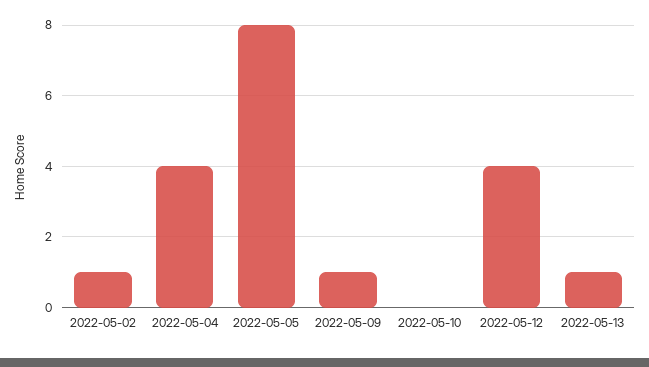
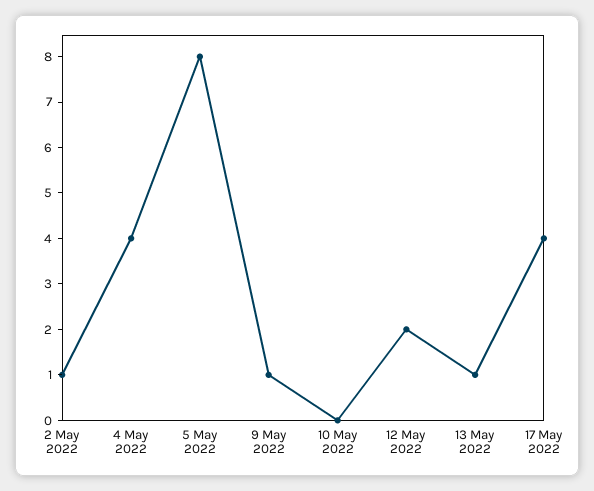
2022-05-12: 4 -> 2
17 May 2022: none -> 4

